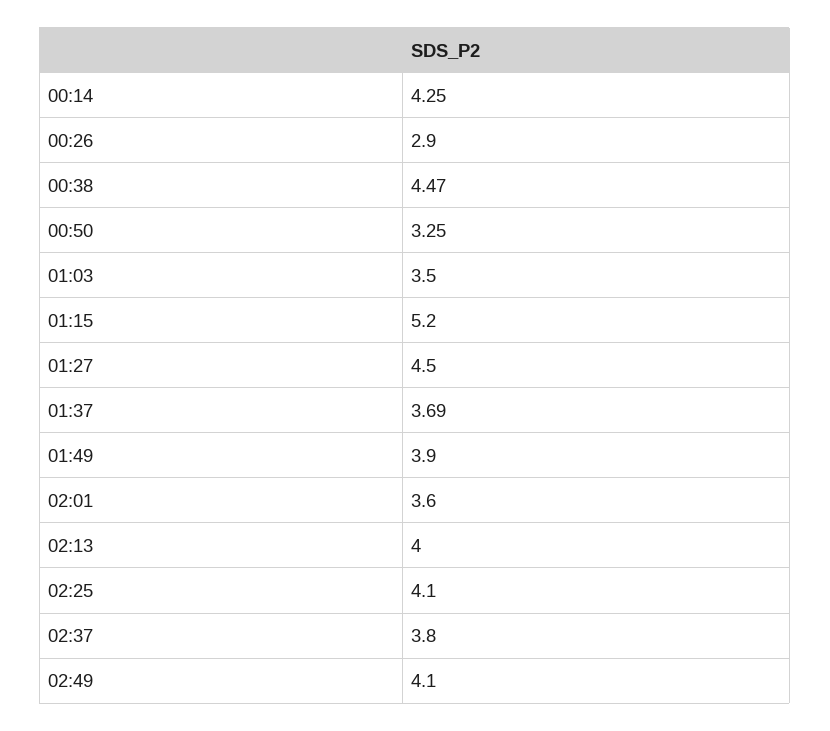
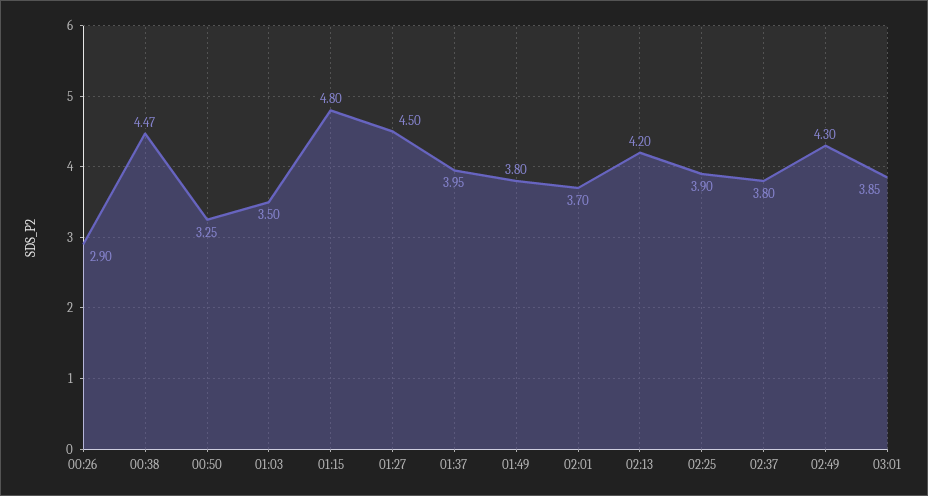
00:14: 4.25 -> none
01:15: 5.2 -> 4.8
01:37: 3.69 -> 3.95
01:49: 3.9 -> 3.8
02:01: 3.6 -> 3.7
02:13: 4 -> 4.2
02:25: 4.1 -> 3.9
02:49: 4.1 -> 4.3
03:01: none -> 3.85

